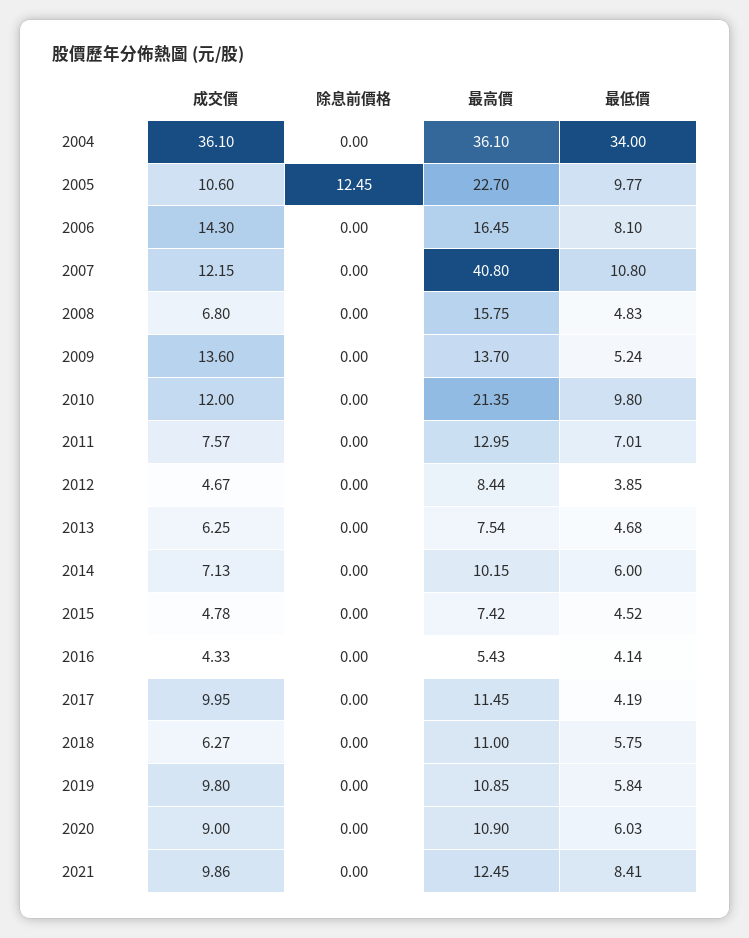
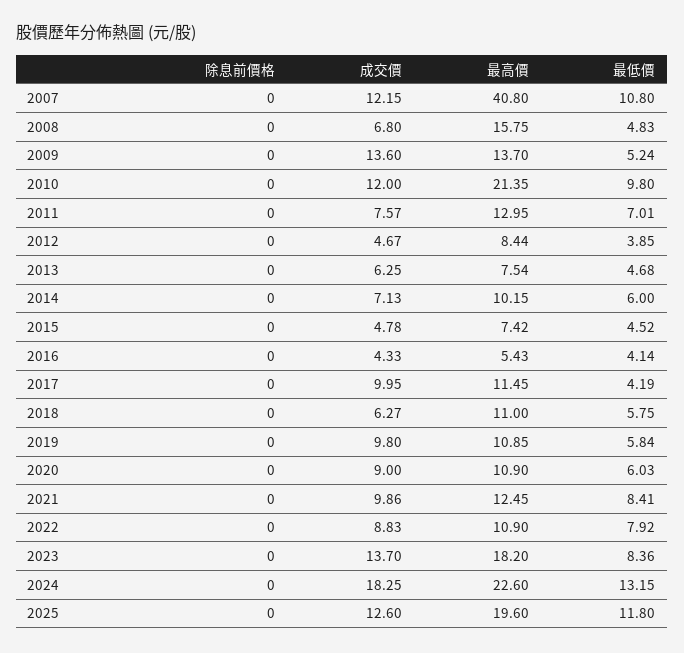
成交價, 2004: 36.1 -> none
除息前價格, 2004: 0 -> none
最高價, 2004: 36.1 -> none
最低價, 2004: 34 -> none
成交價, 2005: 10.6 -> none
除息前價格, 2005: 12.45 -> none
最高價, 2005: 22.7 -> none
最低價, 2005: 9.77 -> none
成交價, 2006: 14.3 -> none
除息前價格, 2006: 0 -> none
最高價, 2006: 16.45 -> none
最低價, 2006: 8.1 -> none
除息前價格, 2022: none -> 0
成交價, 2022: none -> 8.83
最高價, 2022: none -> 10.9
最低價, 2022: none -> 7.92
除息前價格, 2023: none -> 0
成交價, 2023: none -> 13.7
最高價, 2023: none -> 18.2
最低價, 2023: none -> 8.36
除息前價格, 2024: none -> 0
成交價, 2024: none -> 18.25
最高價, 2024: none -> 22.6
最低價, 2024: none -> 13.15
除息前價格, 2025: none -> 0
成交價, 2025: none -> 12.6
最高價, 2025: none -> 19.6
最低價, 2025: none -> 11.8

